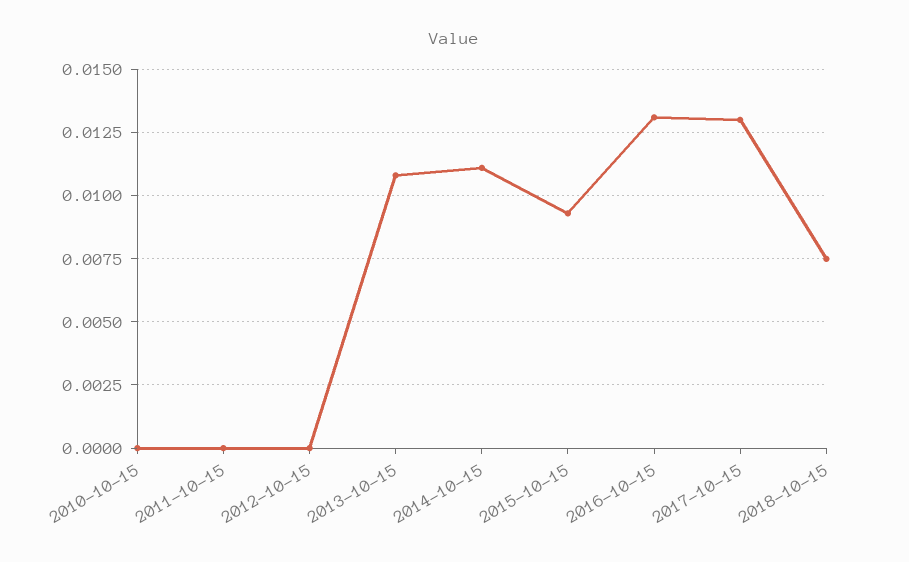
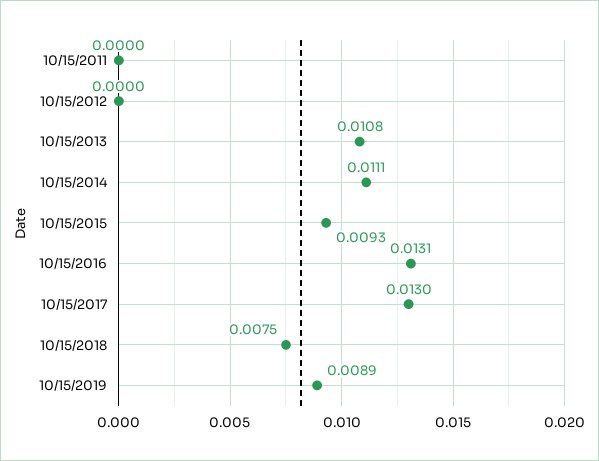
2010-10-15: 0 -> none
10/15/2019: none -> 0.0089

